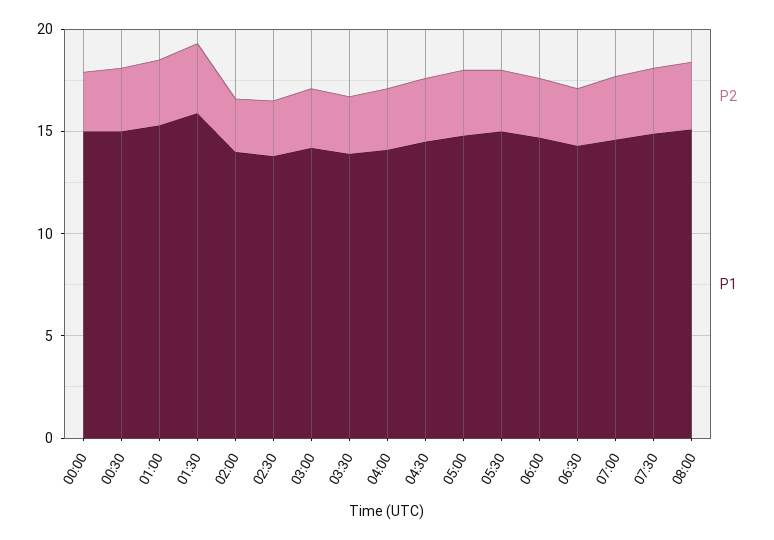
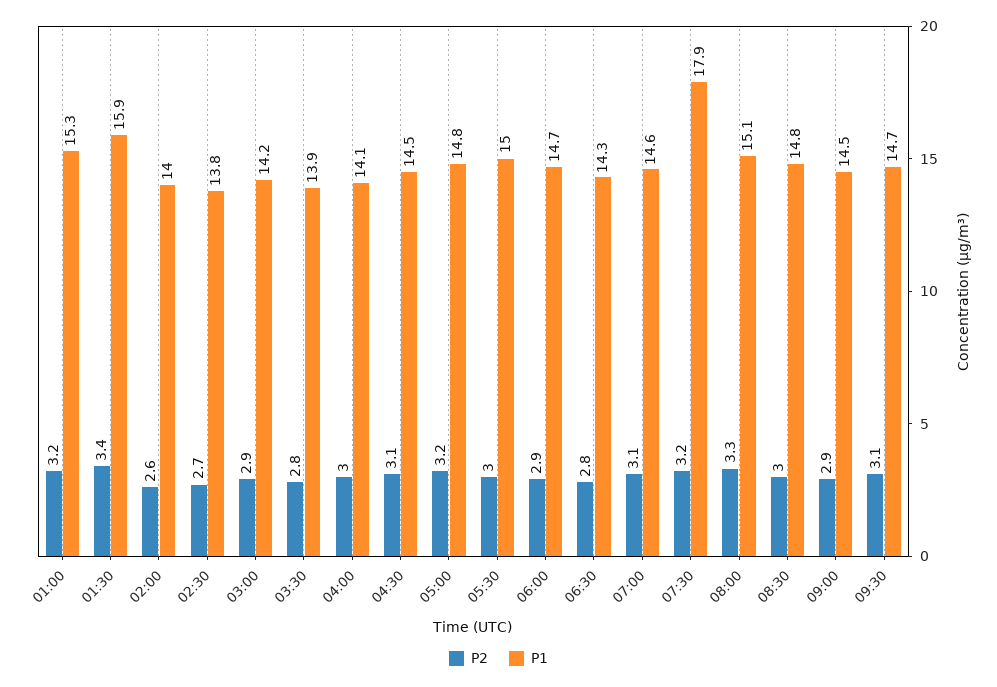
P2, 00:00: 3 -> none
P1, 00:00: 15 -> none
P2, 00:30: 3 -> none
P1, 00:30: 15 -> none
P1, 07:30: 15 -> 17.9
P2, 08:30: none -> 3
P1, 08:30: none -> 14.8
P2, 09:00: none -> 2.9
P1, 09:00: none -> 14.5
P2, 09:30: none -> 3.1
P1, 09:30: none -> 14.7

